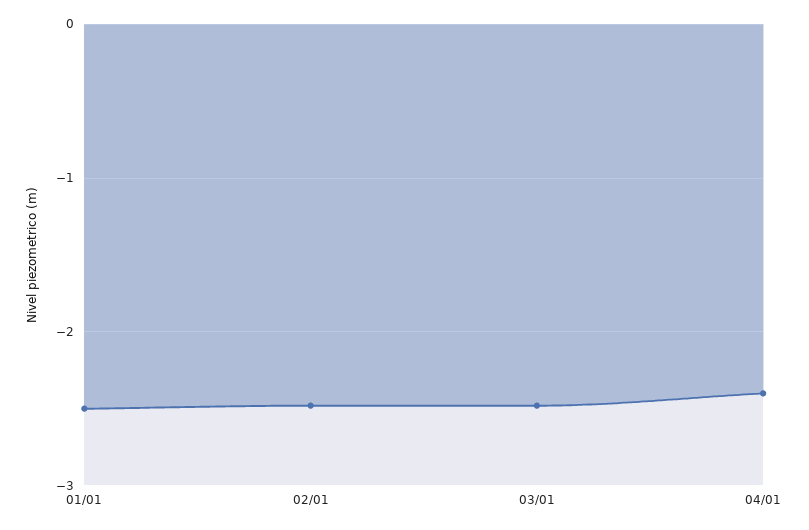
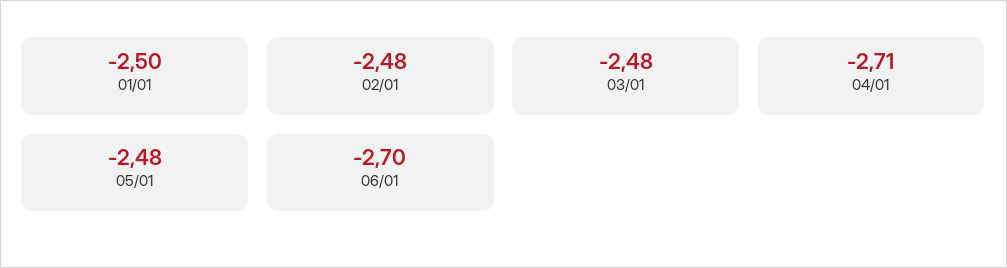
04/01: -2.4 -> -2.71
05/01: none -> -2.48
06/01: none -> -2.7

